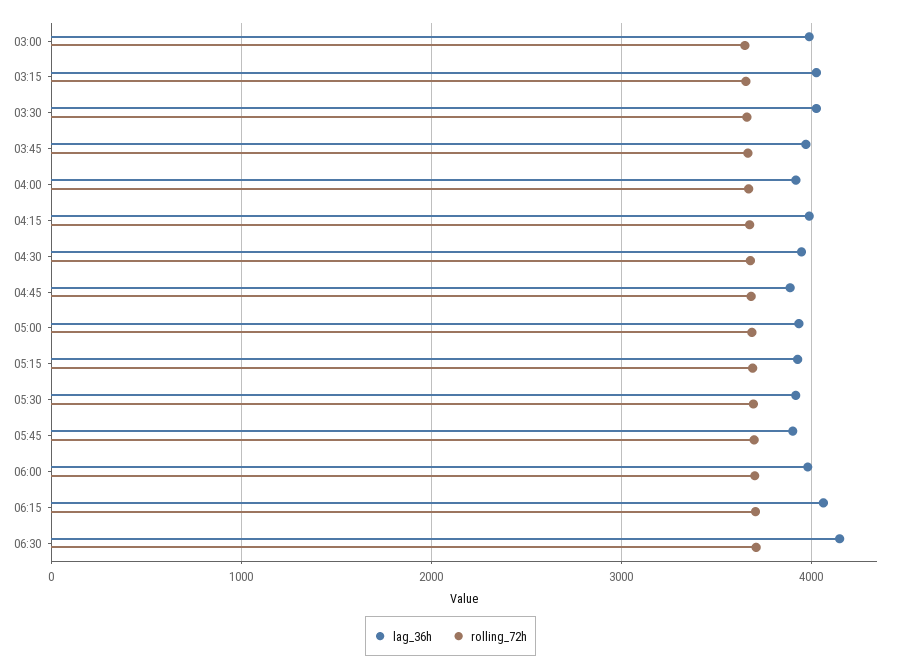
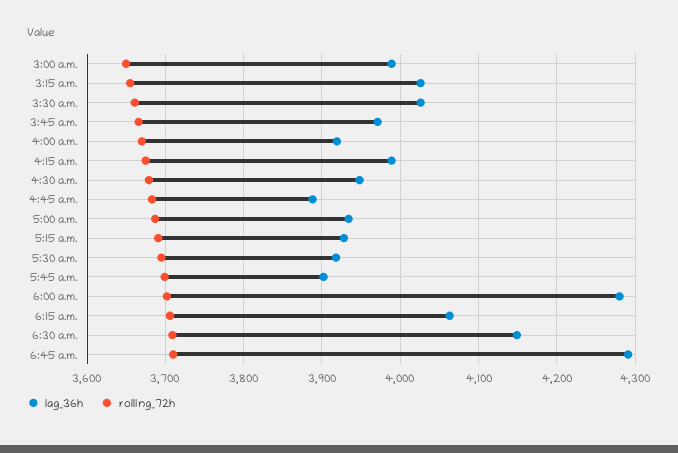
lag_36h, 06:00: 4000 -> 4280
lag_36h, 6:45 a.m.: none -> 4290
rolling_72h, 6:45 a.m.: none -> 3710

